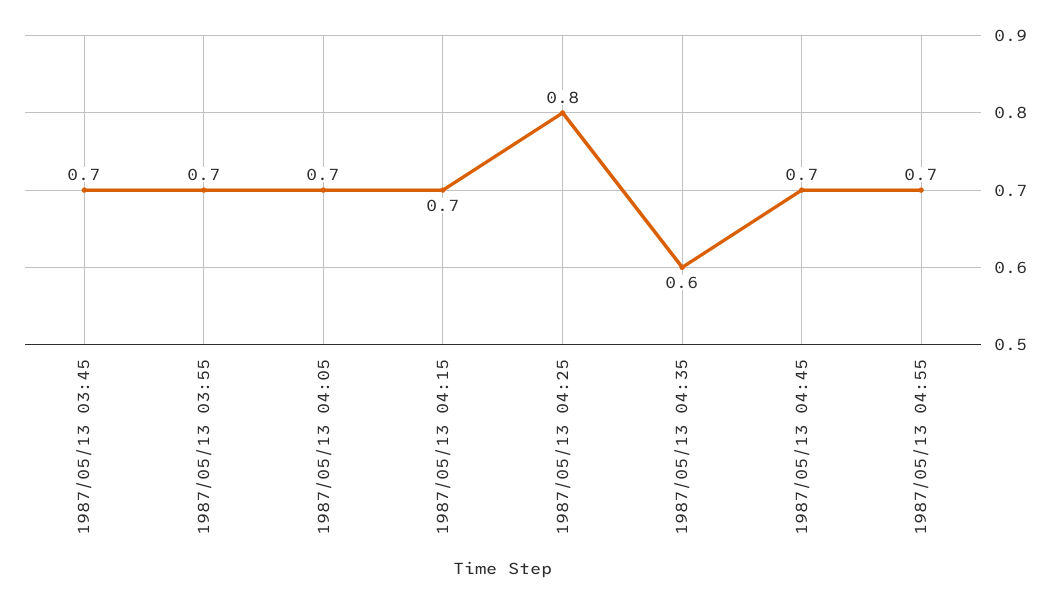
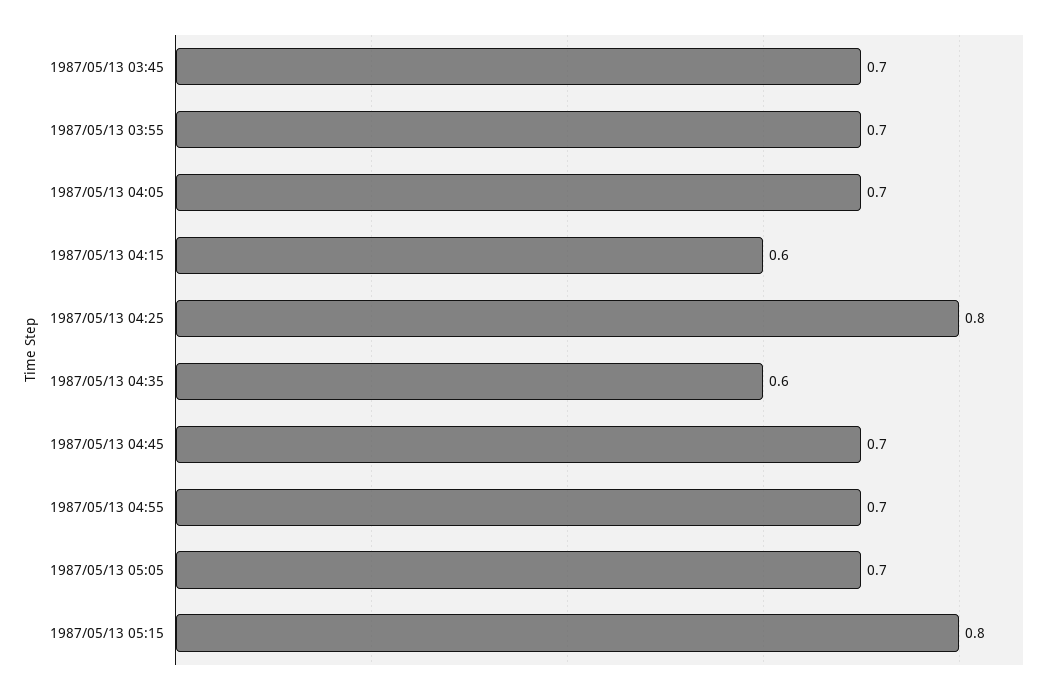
1987/05/13 04:15: 0.7 -> 0.6
1987/05/13 05:05: none -> 0.7
1987/05/13 05:15: none -> 0.8

